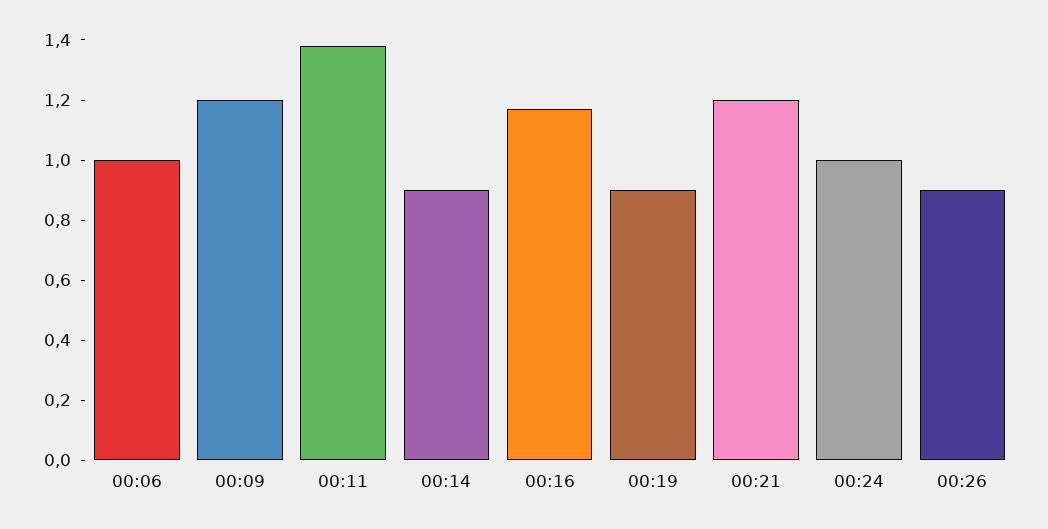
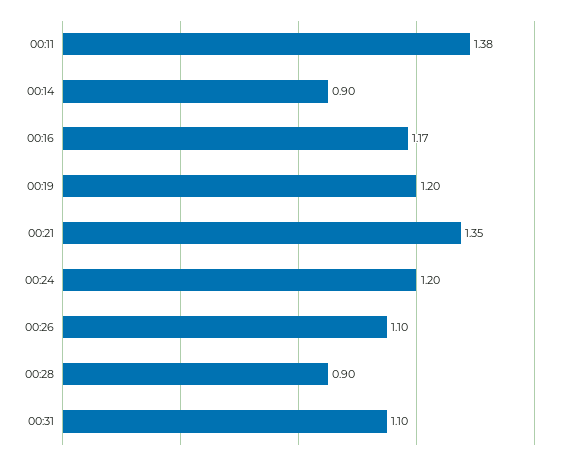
00:06: 1 -> none
00:09: 1.2 -> none
00:19: 0.9 -> 1.2
00:21: 1.2 -> 1.35
00:24: 1 -> 1.2
00:26: 0.9 -> 1.1
00:28: none -> 0.9
00:31: none -> 1.1

